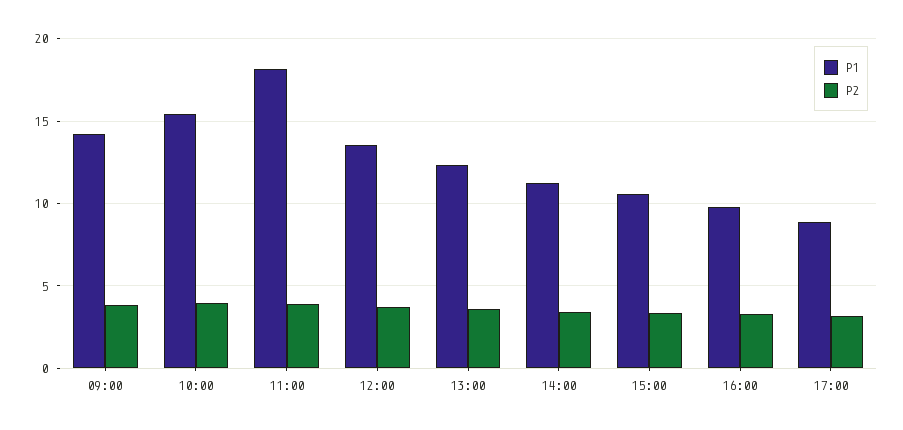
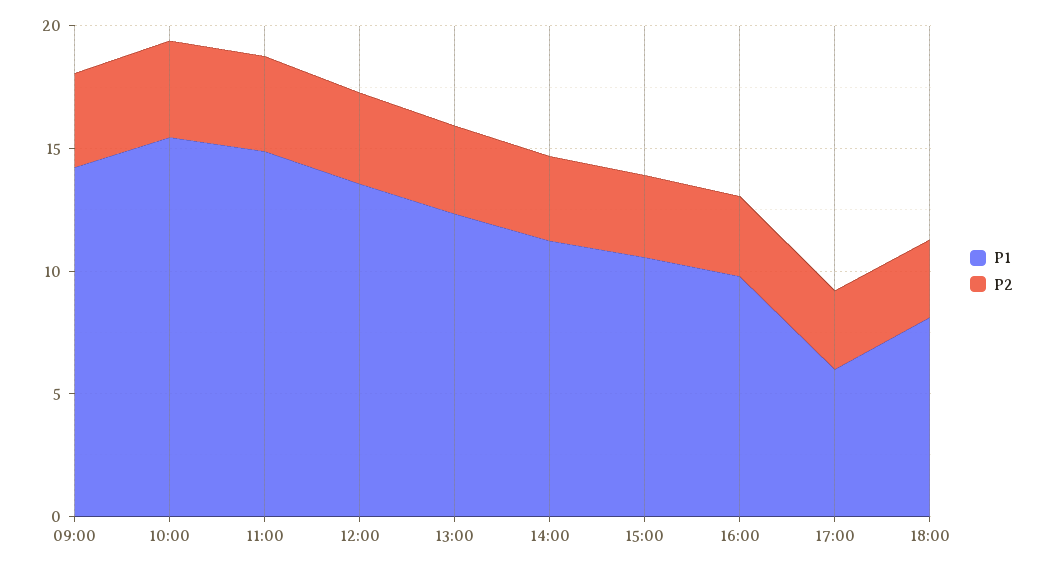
P1, 11:00: 18 -> 15
P1, 17:00: 9 -> 6
P1, 18:00: none -> 8
P2, 18:00: none -> 3

